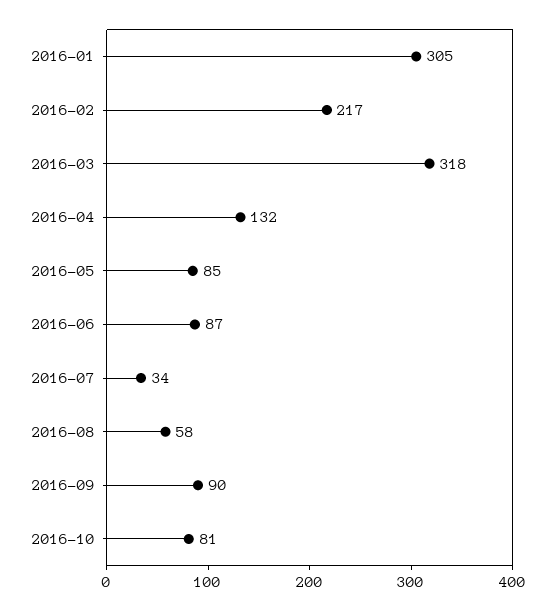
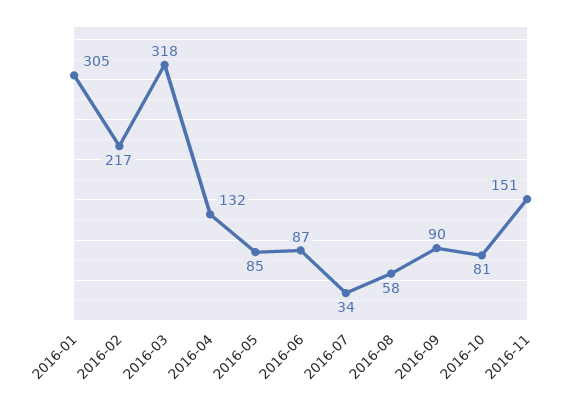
2016-11: none -> 151

